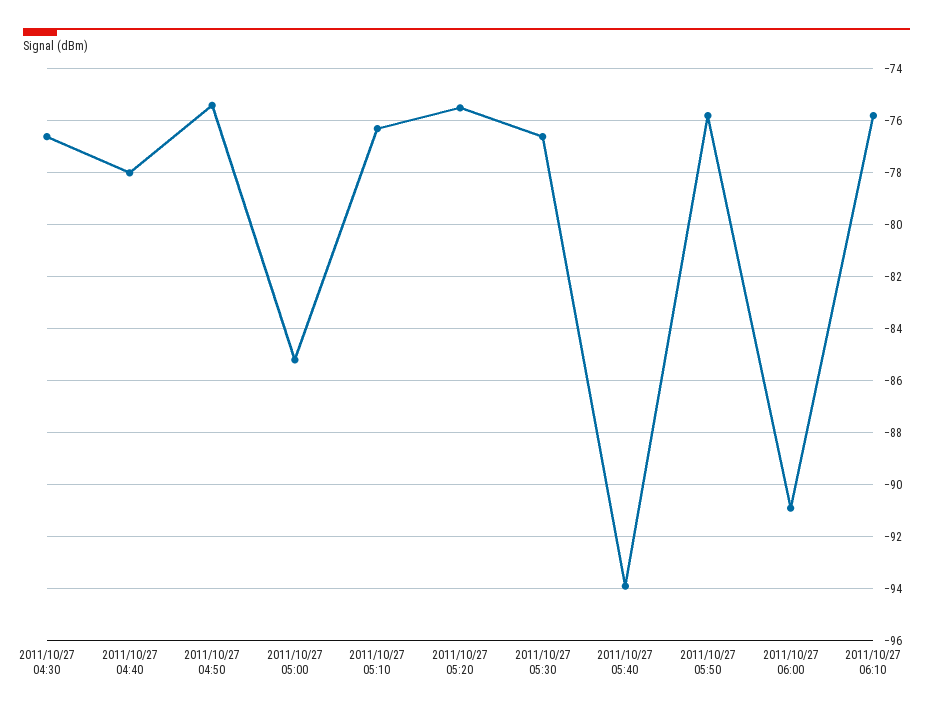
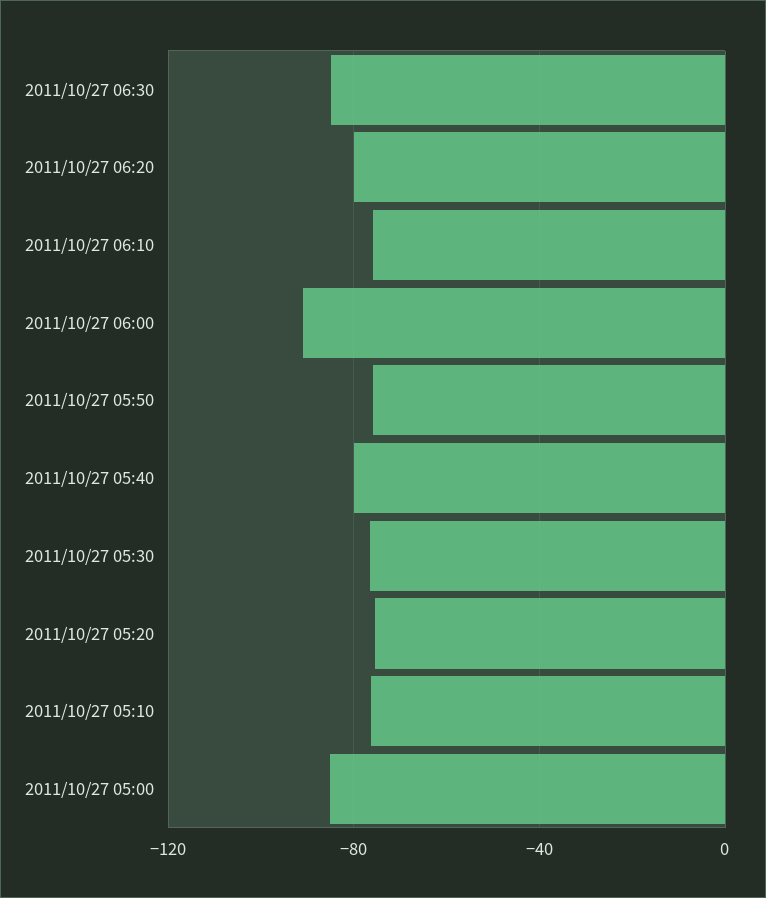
2011/10/27 04:30: -76.5 -> none
2011/10/27 04:40: -78 -> none
2011/10/27 04:50: -75.5 -> none
2011/10/27 05:40: -94 -> -80
2011/10/27 06:30: none -> -85
2011/10/27 06:20: none -> -80

